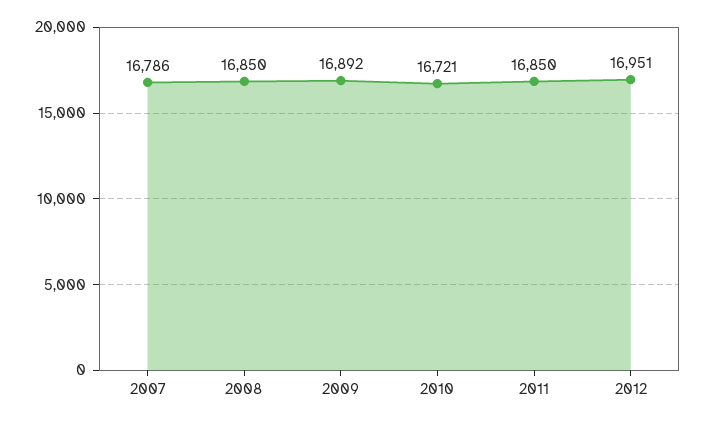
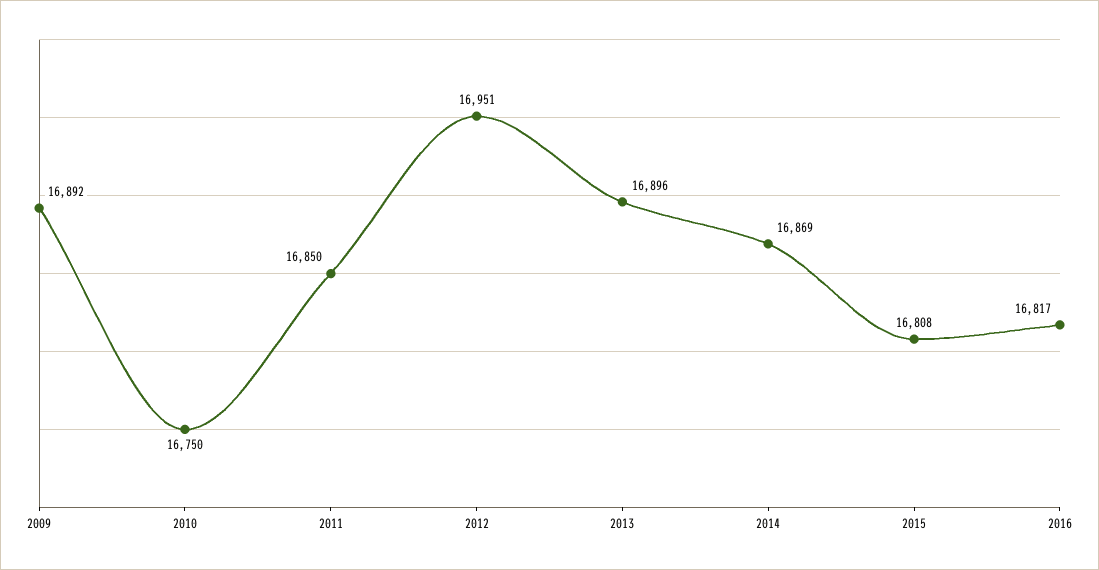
2007: 16786 -> none
2008: 16850 -> none
2010: 16721 -> 16750
2013: none -> 16896
2014: none -> 16869
2015: none -> 16808
2016: none -> 16817

